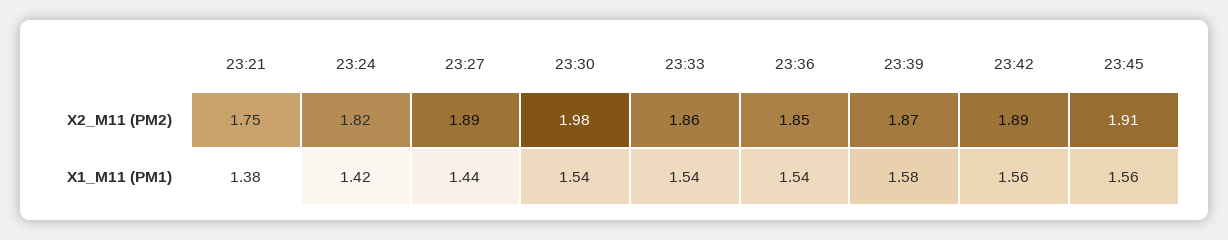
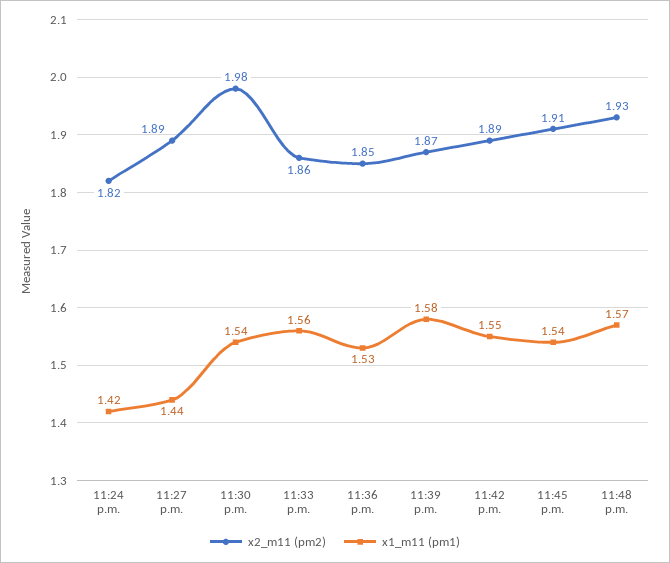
X2_M11 (PM2), 23:21: 1.75 -> none
X1_M11 (PM1), 23:21: 1.38 -> none
X1_M11 (PM1), 23:33: 1.54 -> 1.56
X1_M11 (PM1), 23:36: 1.54 -> 1.53
X1_M11 (PM1), 23:42: 1.56 -> 1.55
X1_M11 (PM1), 23:45: 1.56 -> 1.54
X2_M11 (PM2), 11:48 p.m.: none -> 1.93
X1_M11 (PM1), 11:48 p.m.: none -> 1.57

